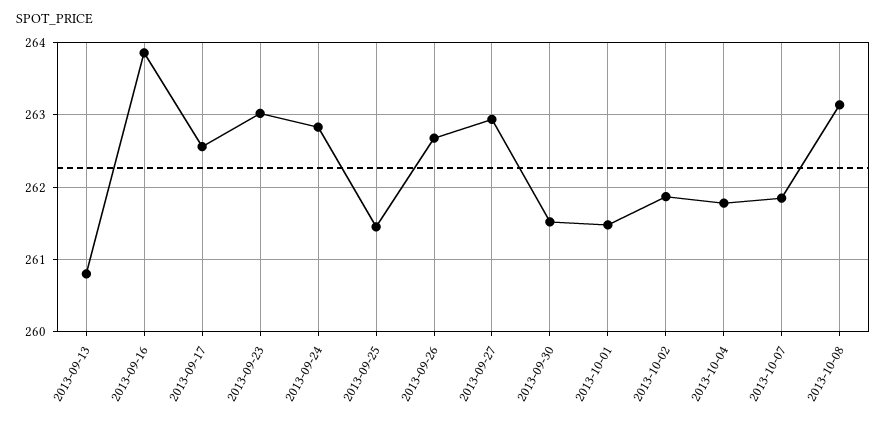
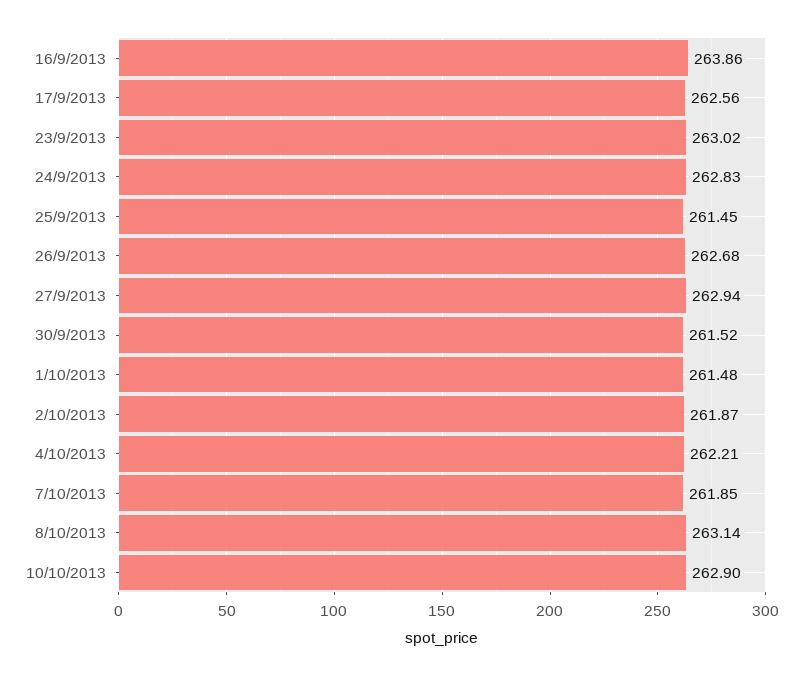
2013-09-13: 260.8 -> none
2013-10-04: 261.8 -> 262.21
10/10/2013: none -> 262.9

